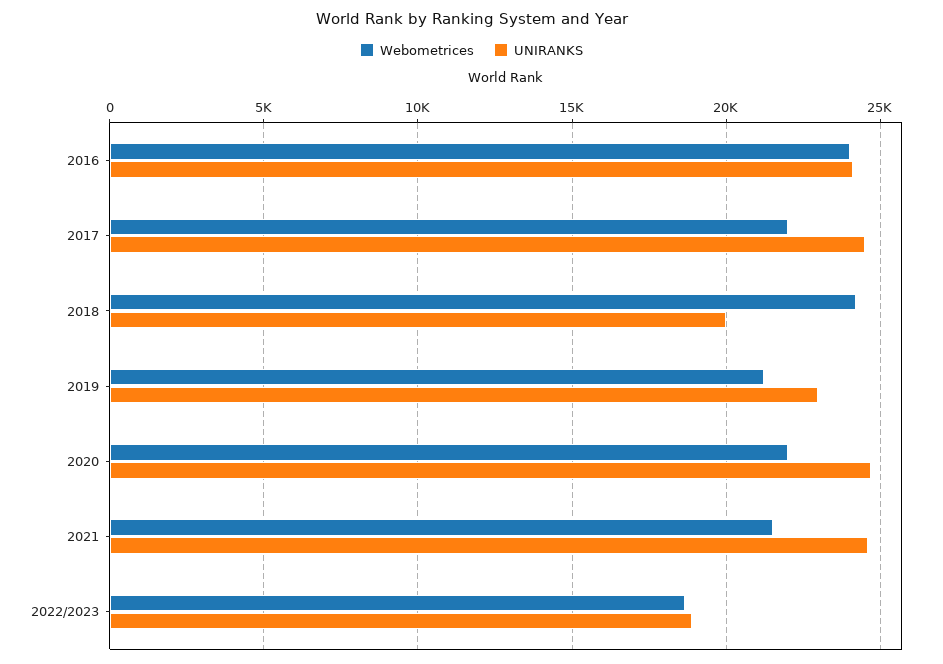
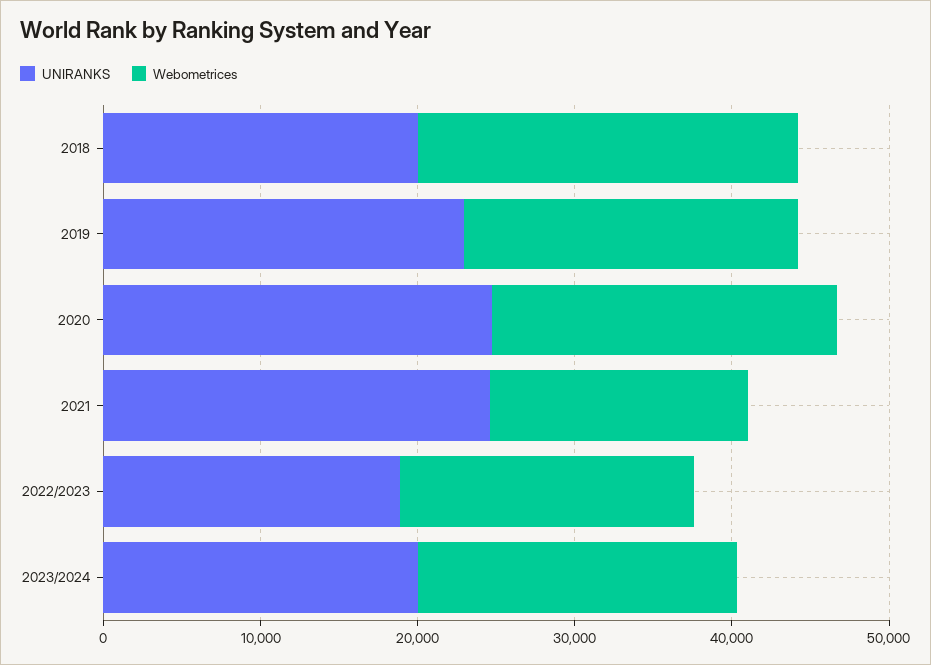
Webometrices, 2016: 24000 -> none
UNIRANKS, 2016: 24000 -> none
Webometrices, 2017: 22000 -> none
UNIRANKS, 2017: 24500 -> none
Webometrices, 2021: 21500 -> 16000
UNIRANKS, 2023/2024: none -> 20000
Webometrices, 2023/2024: none -> 20000

